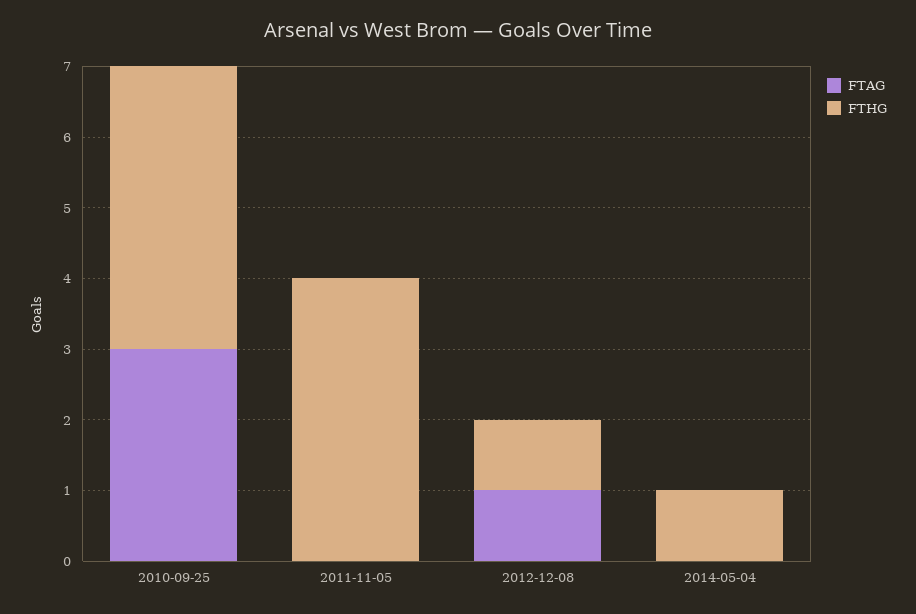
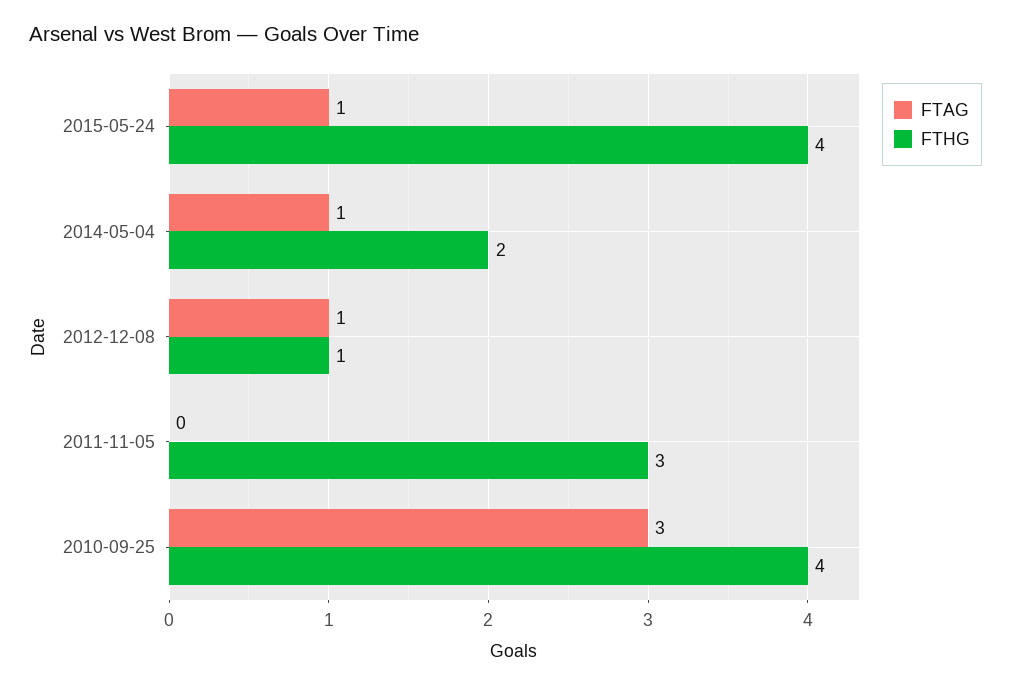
FTHG, 2011-11-05: 4 -> 3
FTAG, 2014-05-04: 0 -> 1
FTHG, 2014-05-04: 1 -> 2
FTAG, 2015-05-24: none -> 1
FTHG, 2015-05-24: none -> 4

